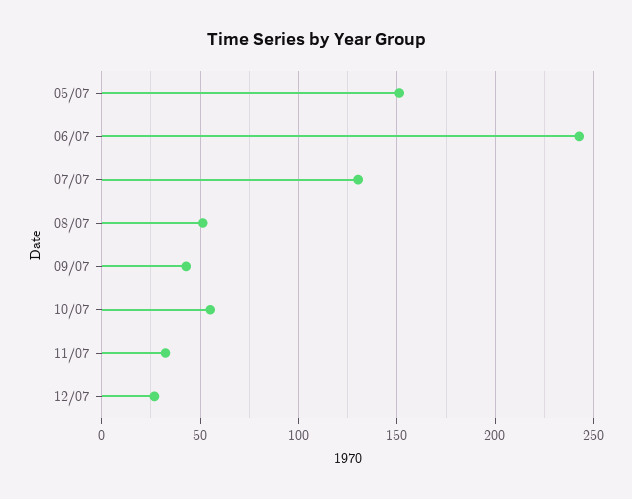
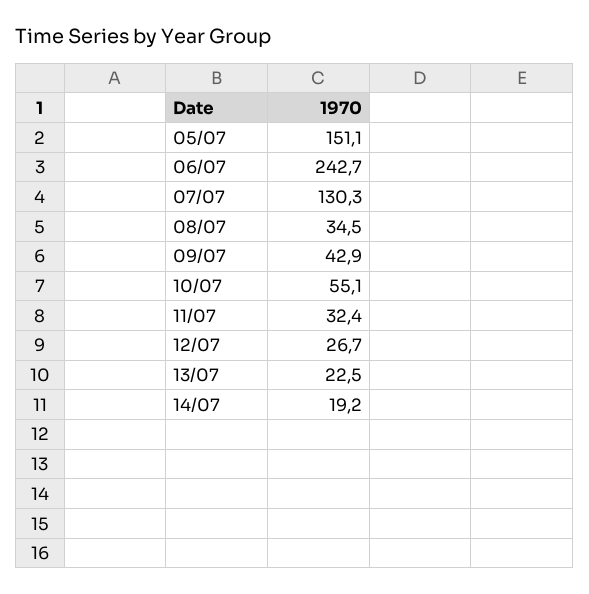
08/07: 50 -> 34.5
13/07: none -> 22.5
14/07: none -> 19.2

